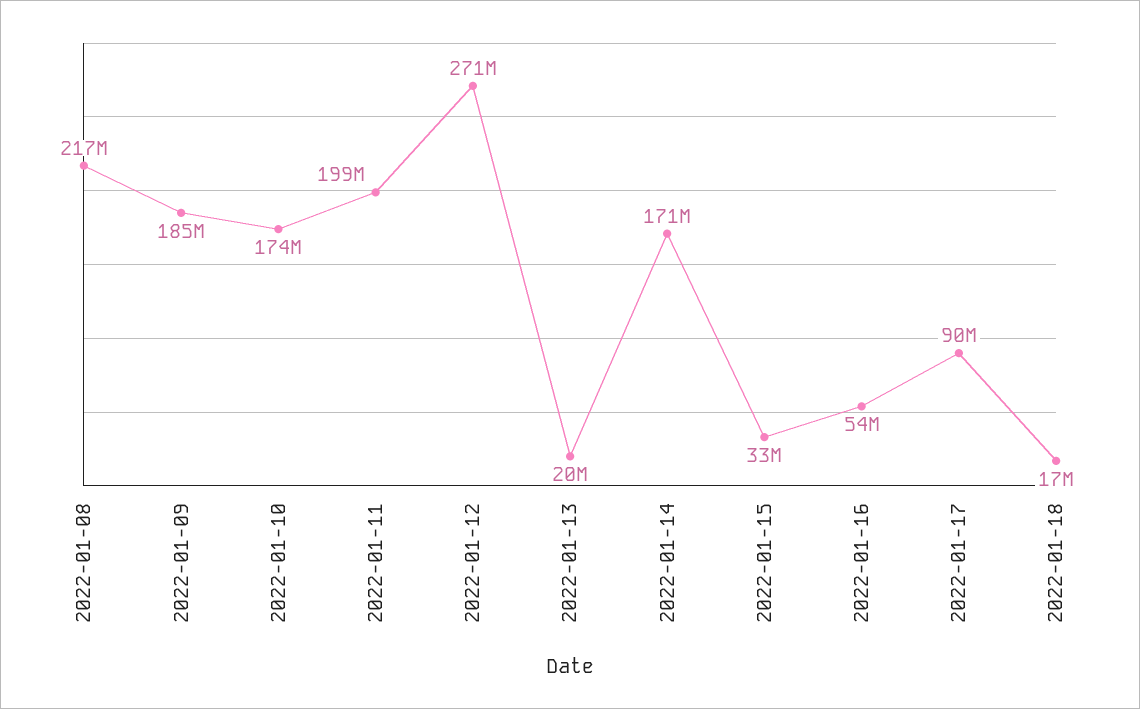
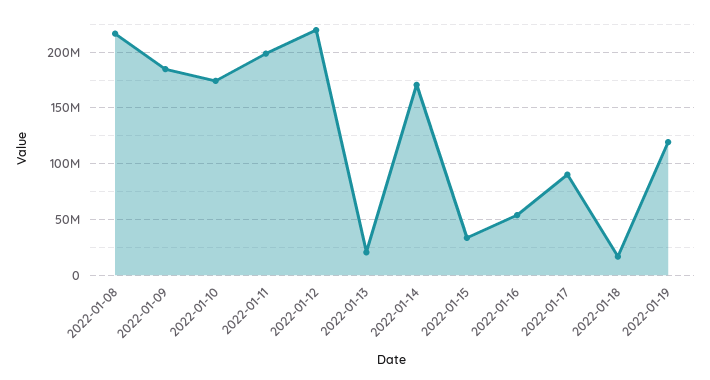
2022-01-12: 271000000 -> 220000000
2022-01-19: none -> 120000000

